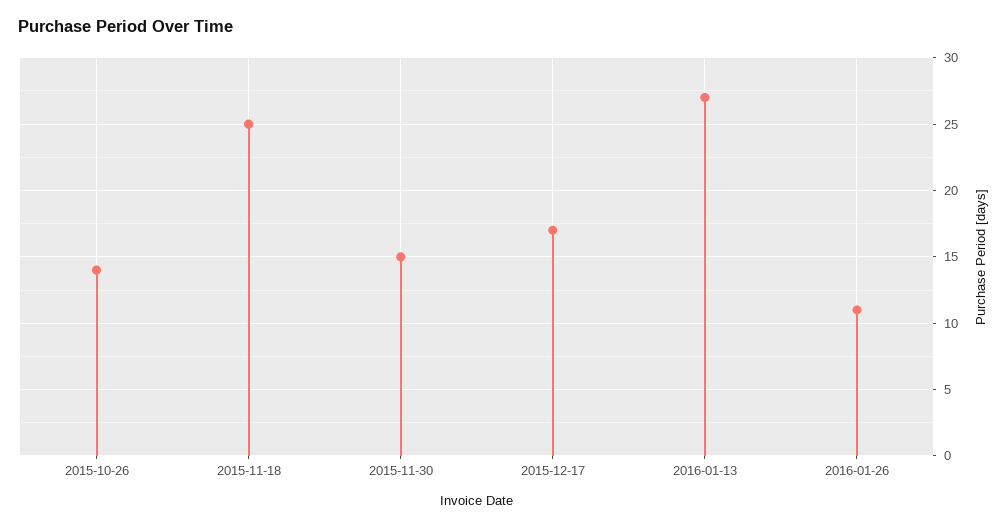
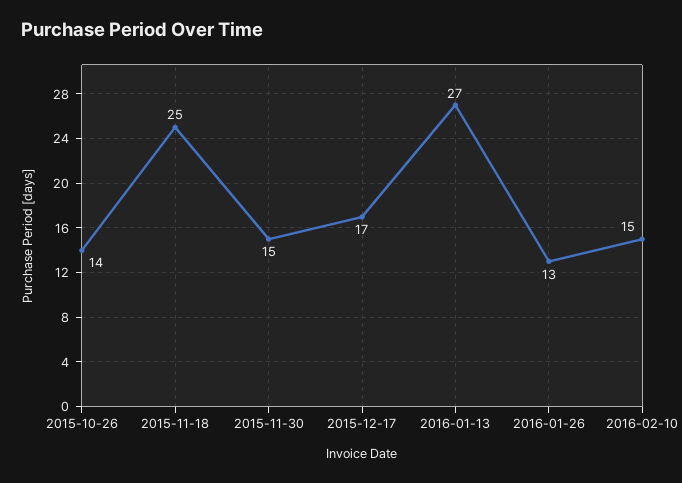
2016-01-26: 11 -> 13
2016-02-10: none -> 15

